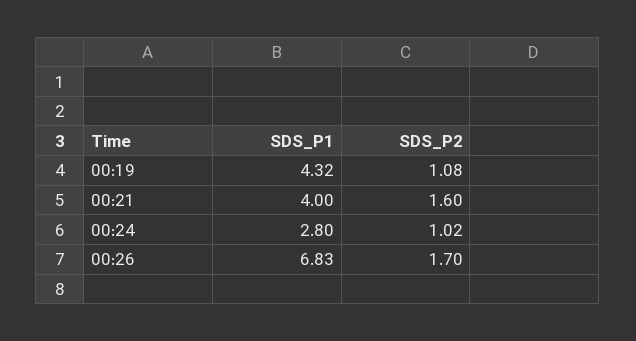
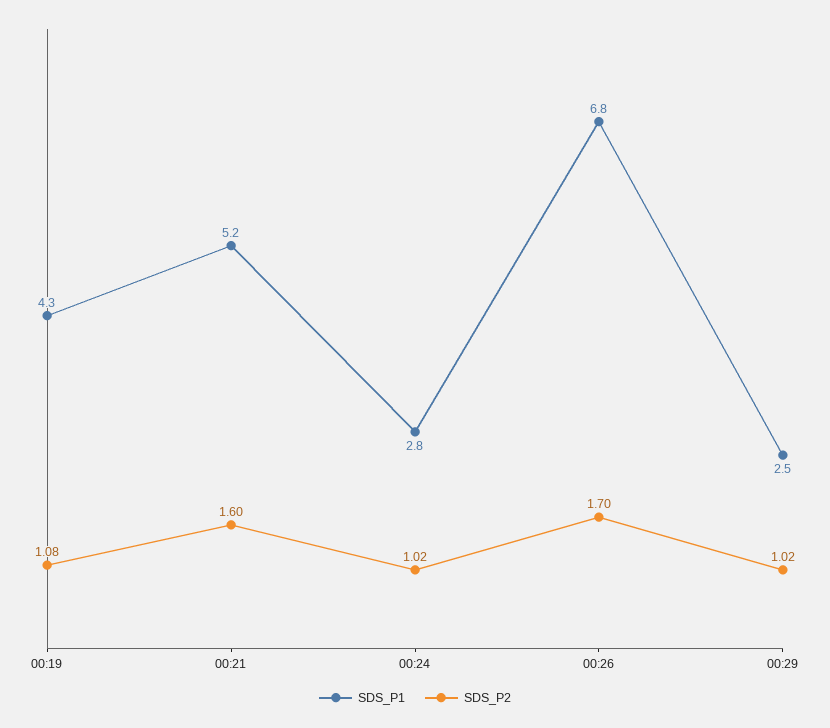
SDS_P1, 00:21: 4 -> 5.2
SDS_P1, 00:29: none -> 2.5
SDS_P2, 00:29: none -> 1.02

